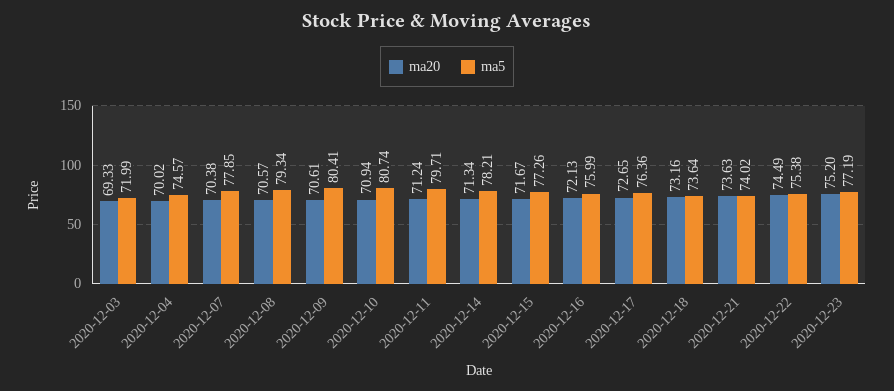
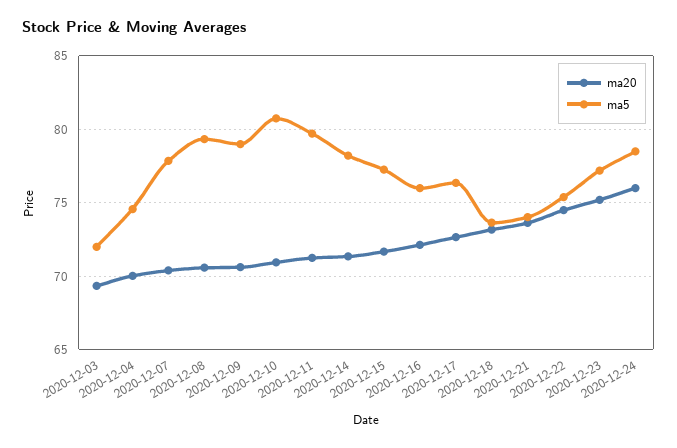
ma5, 2020-12-09: 80.41 -> 79
ma20, 2020-12-24: none -> 76
ma5, 2020-12-24: none -> 78.5

